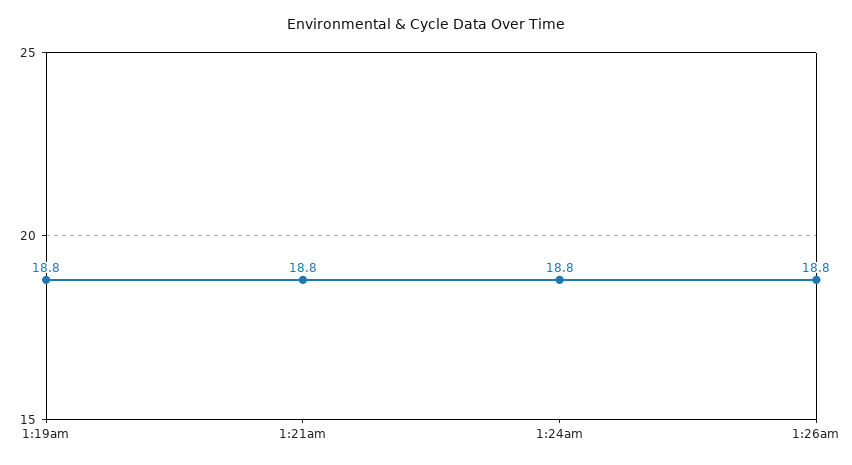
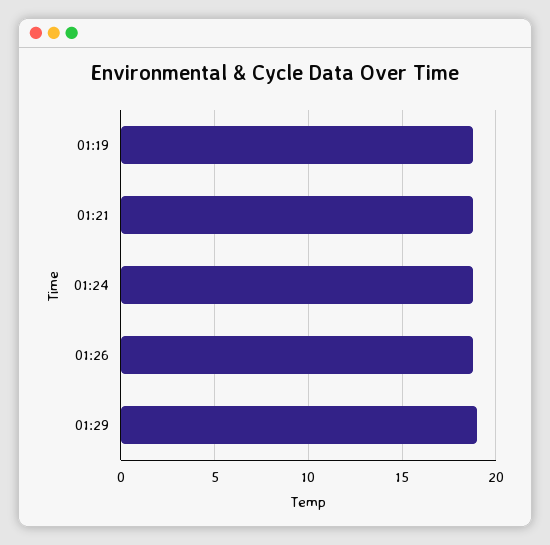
01:29: none -> 19

